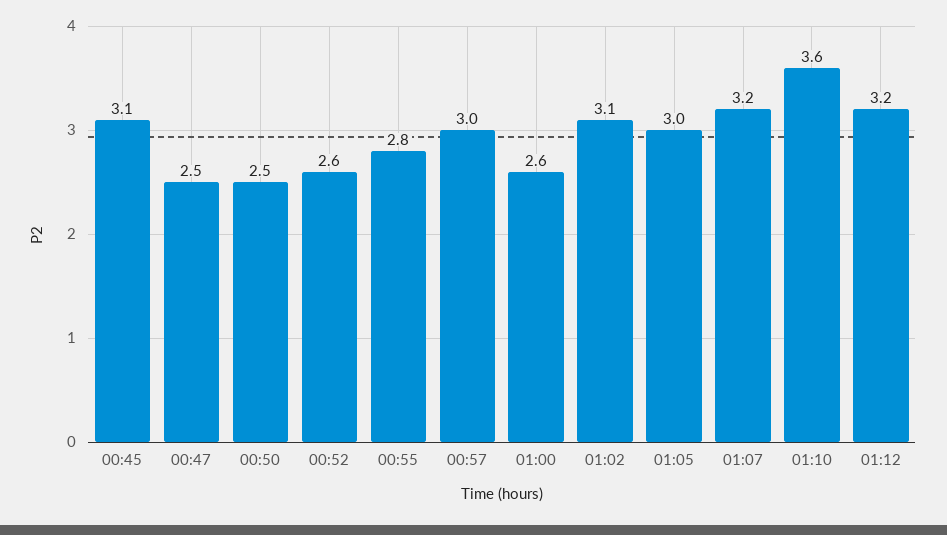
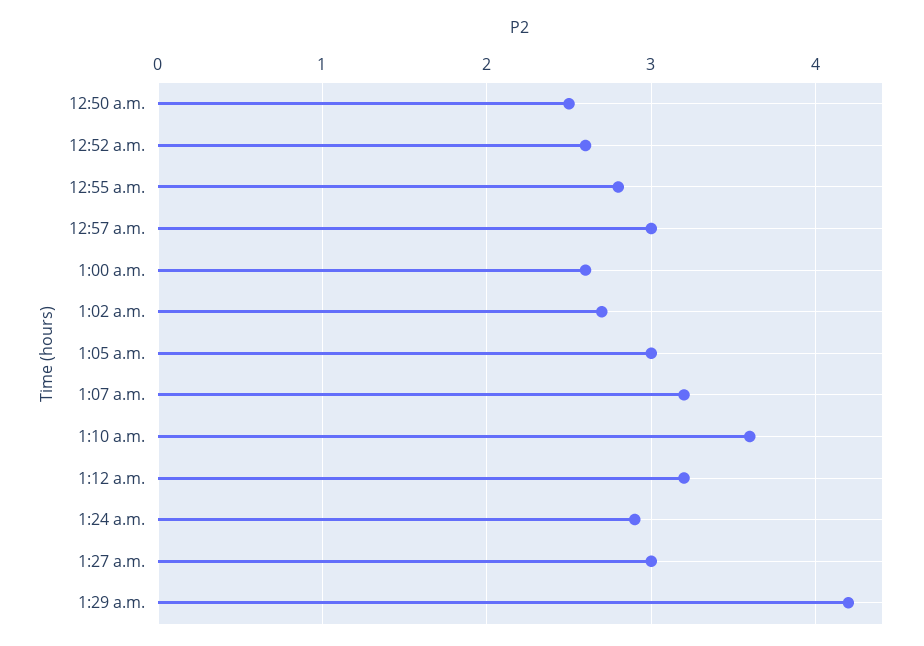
00:45: 3.1 -> none
00:47: 2.5 -> none
01:02: 3.1 -> 2.7
1:24 a.m.: none -> 2.9
1:27 a.m.: none -> 3
1:29 a.m.: none -> 4.2

